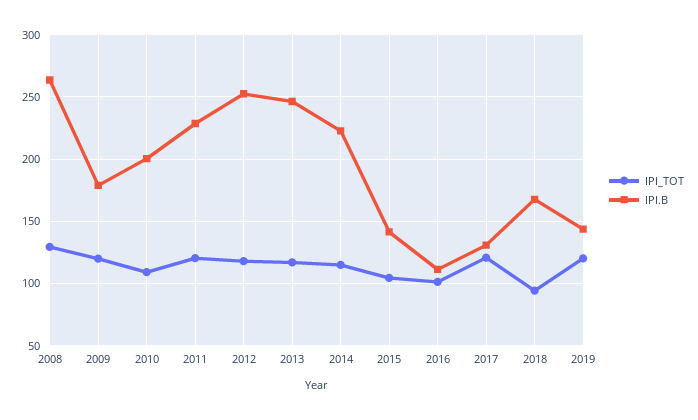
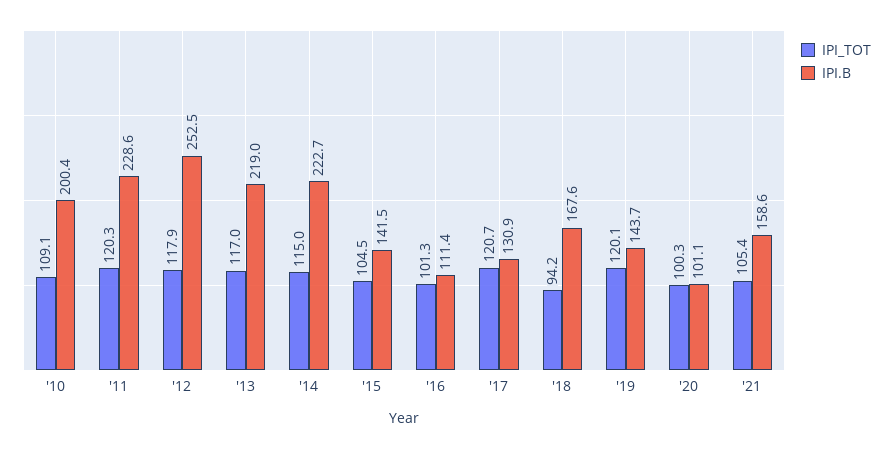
IPI_TOT, 2008: 130 -> none
IPI.B, 2008: 265 -> none
IPI_TOT, 2009: 120 -> none
IPI.B, 2009: 180 -> none
IPI.B, 2013: 245 -> 219
IPI_TOT, '20: none -> 100.3
IPI.B, '20: none -> 101.1
IPI_TOT, '21: none -> 105.4
IPI.B, '21: none -> 158.6

